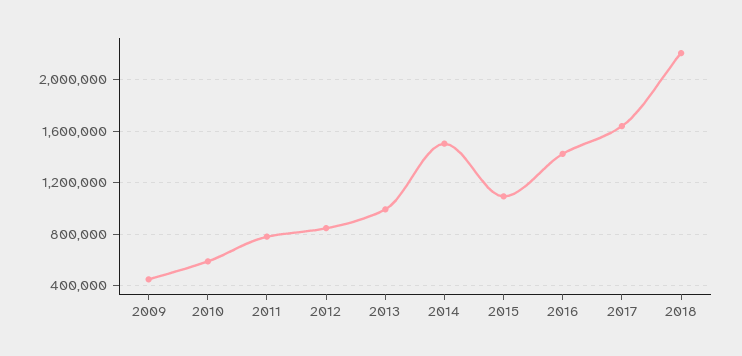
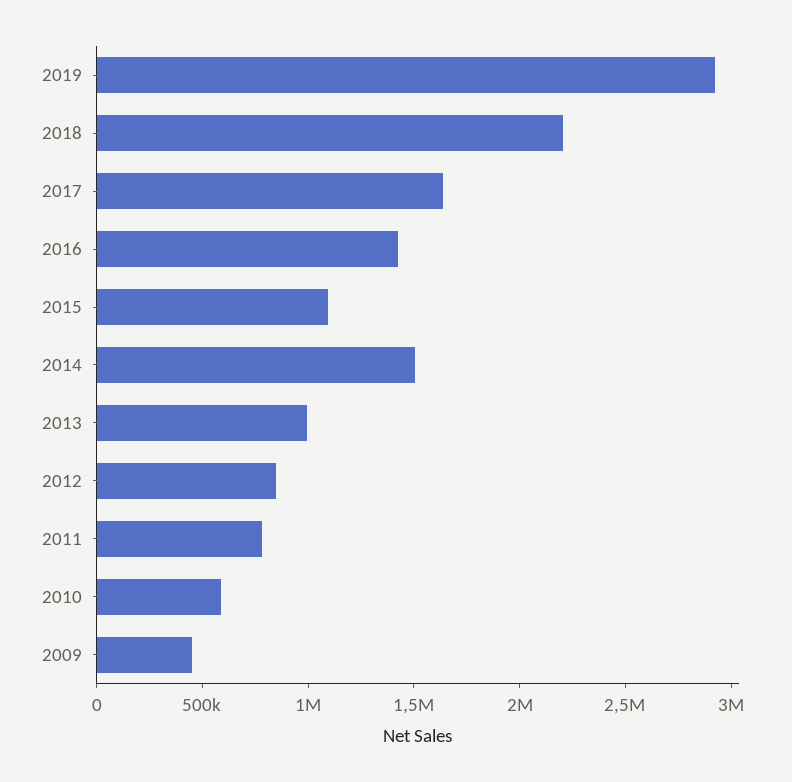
2019: none -> 2900000

